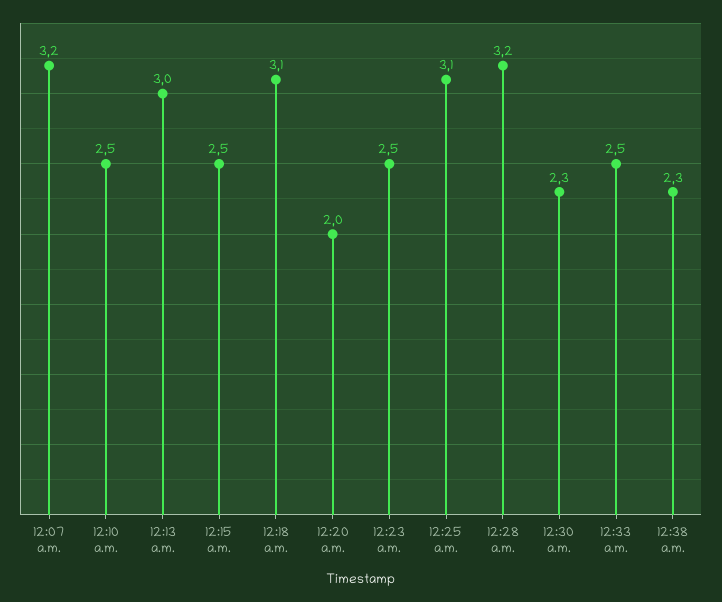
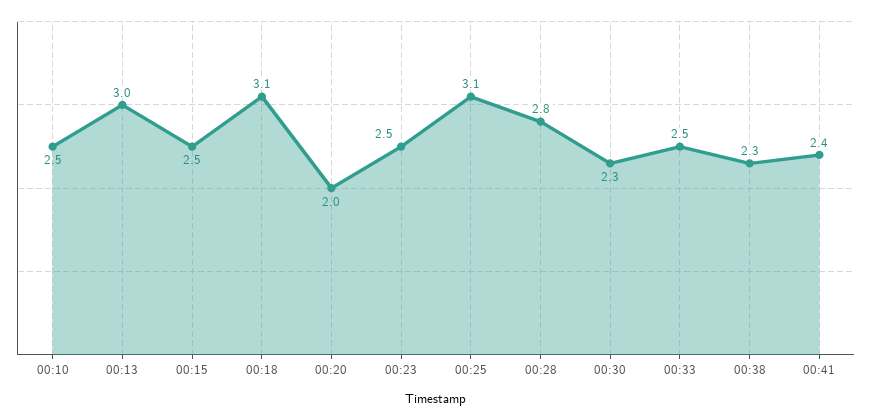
12:07 a.m.: 3.2 -> none
12:28 a.m.: 3.2 -> 2.8
00:41: none -> 2.4

